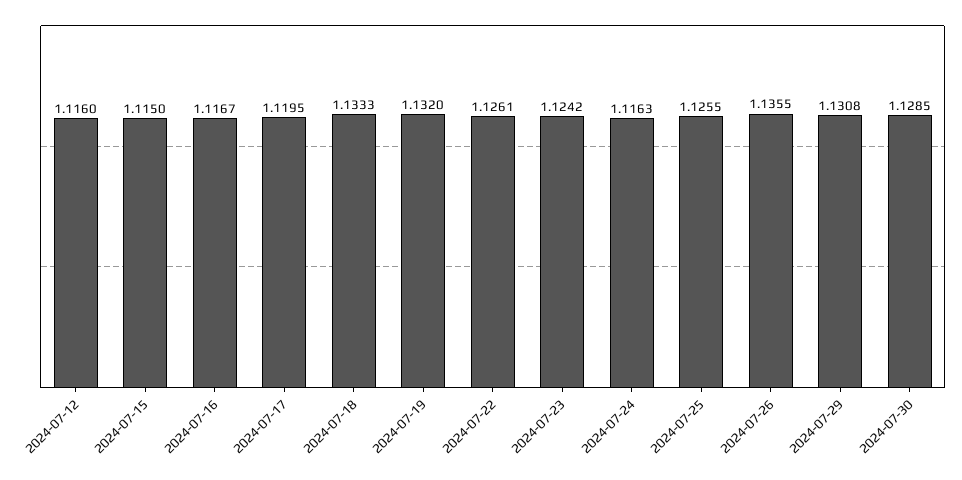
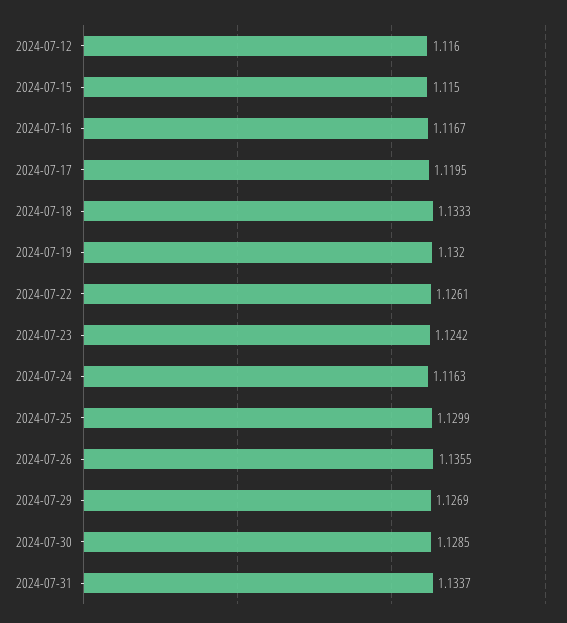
2024-07-25: 1.1255 -> 1.1299
2024-07-29: 1.1308 -> 1.1269
2024-07-31: none -> 1.1337

